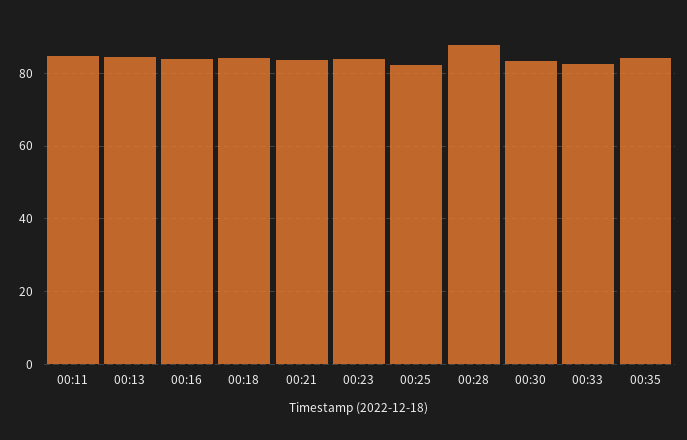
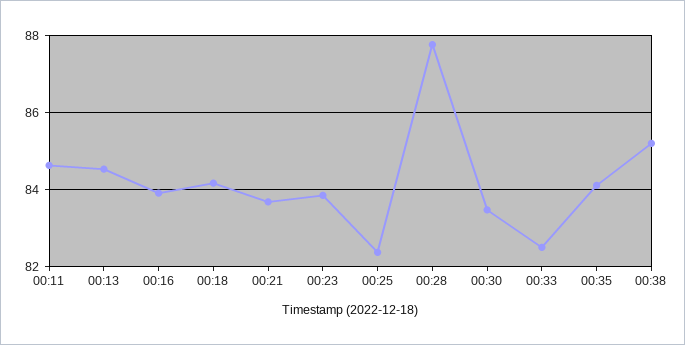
00:38: none -> 85.2

